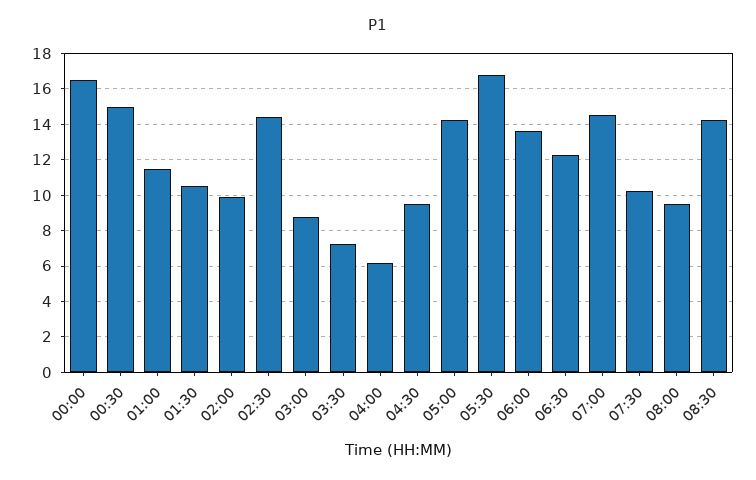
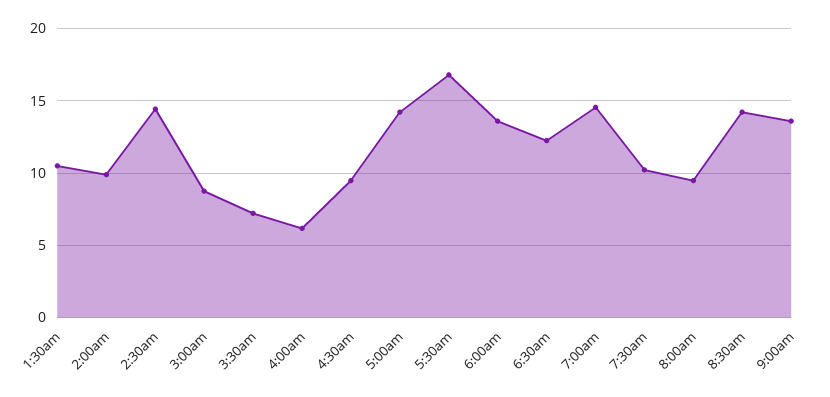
00:00: 16.5 -> none
00:30: 15 -> none
01:00: 11.5 -> none
9:00am: none -> 13.5

